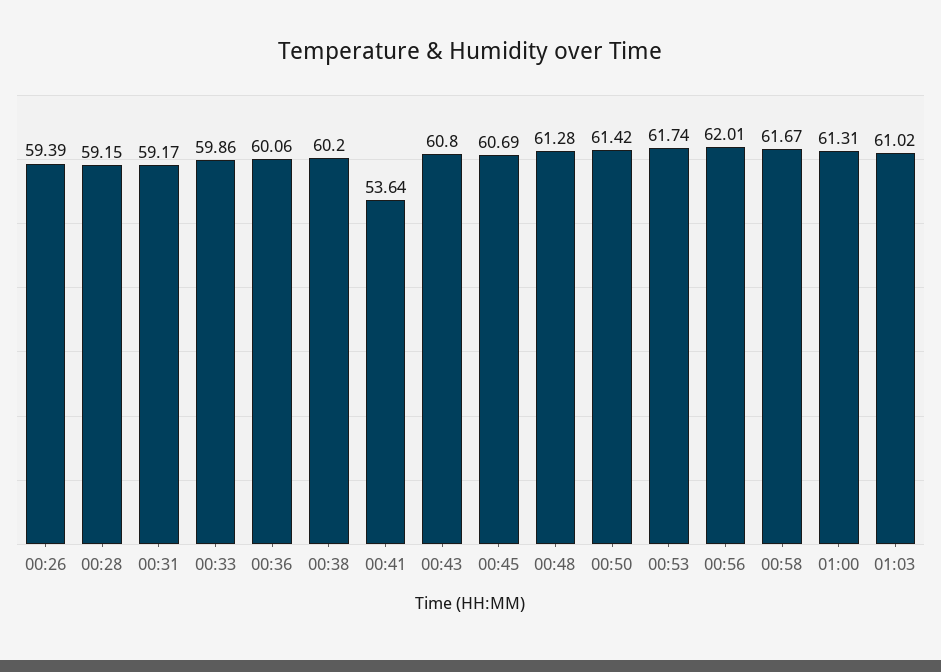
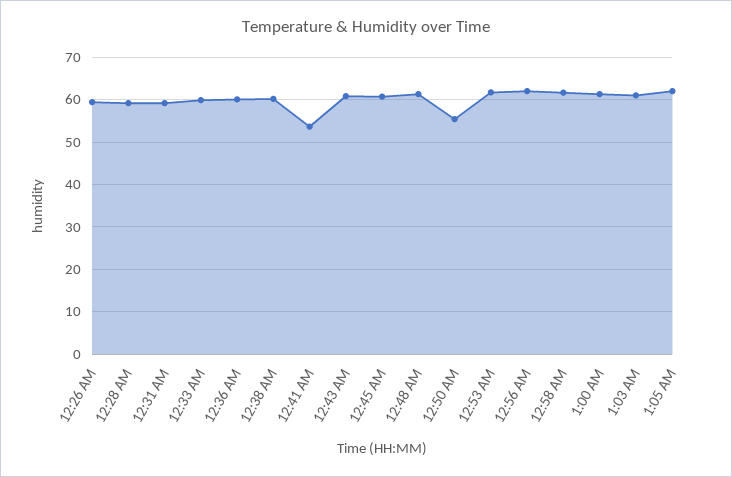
00:50: 61.42 -> 56
1:05 AM: none -> 62

